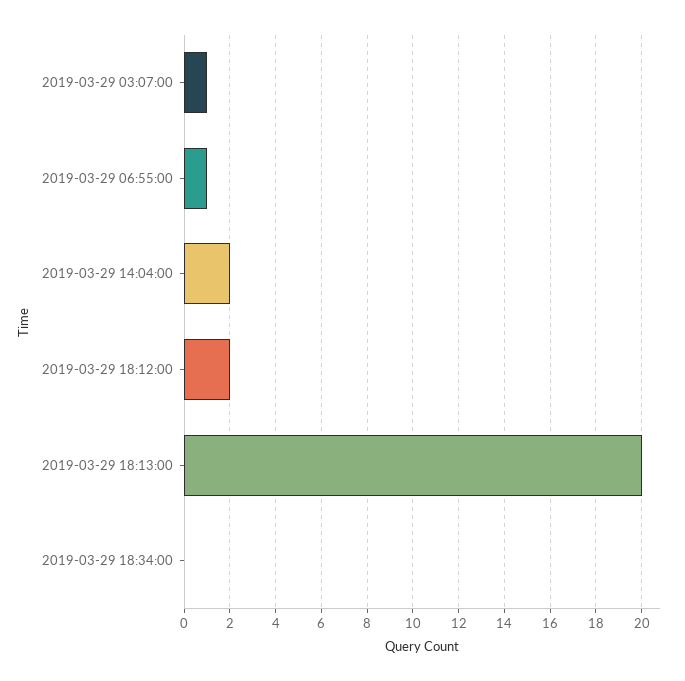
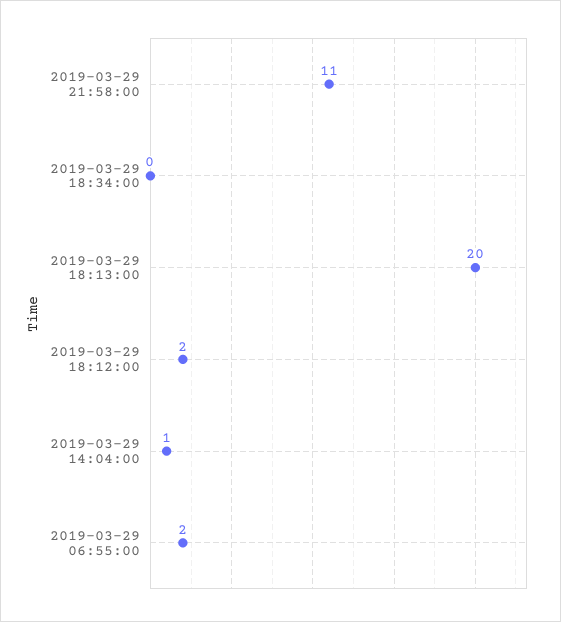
2019-03-29 03:07:00: 1 -> none
2019-03-29 06:55:00: 1 -> 2
2019-03-29 14:04:00: 2 -> 1
2019-03-29 21:58:00: none -> 11

